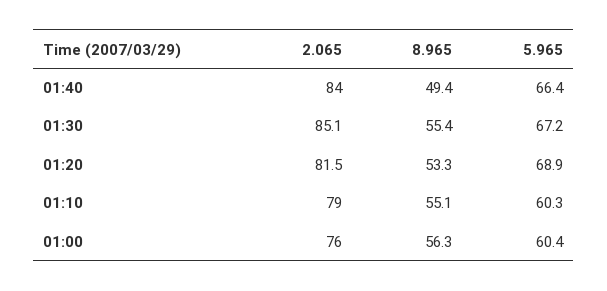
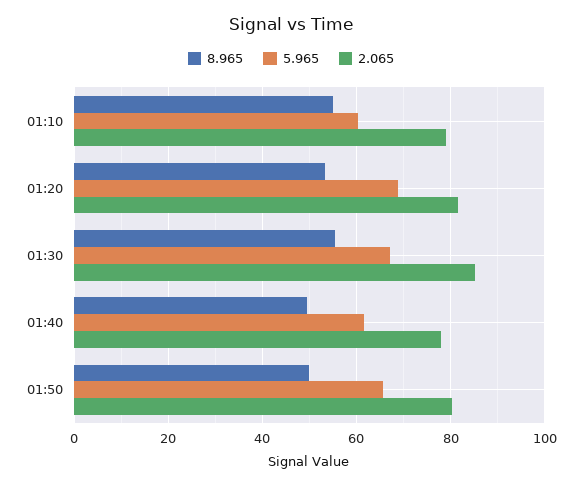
2.065, 01:40: 84 -> 78
5.965, 01:40: 66.4 -> 62
2.065, 01:00: 76 -> none
8.965, 01:00: 56.3 -> none
5.965, 01:00: 60.4 -> none
8.965, 01:50: none -> 50
5.965, 01:50: none -> 66
2.065, 01:50: none -> 80

